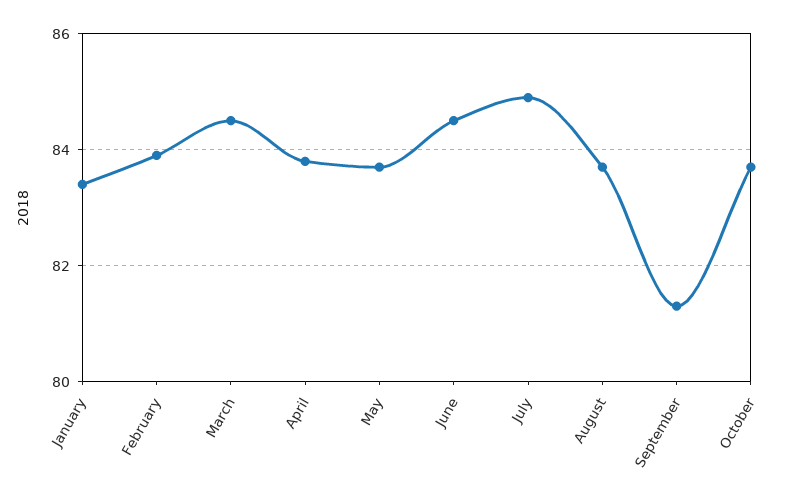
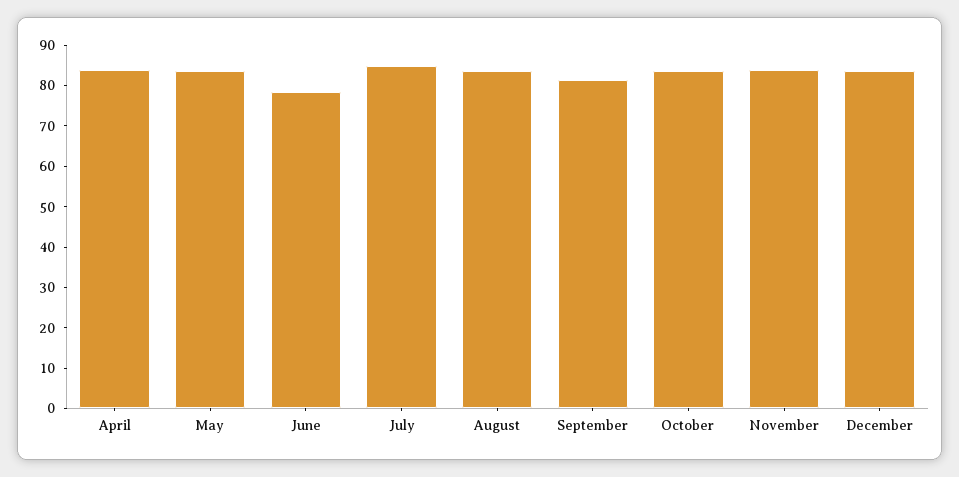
January: 83.5 -> none
February: 84 -> none
March: 84.5 -> none
June: 84.5 -> 78
November: none -> 84
December: none -> 84

